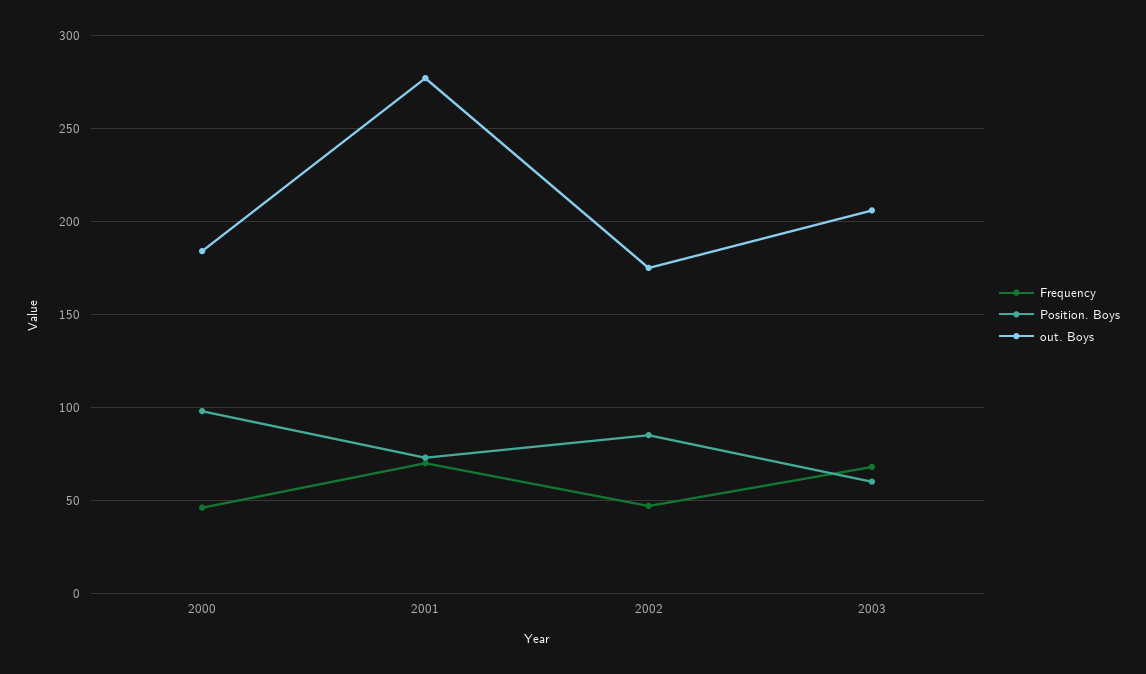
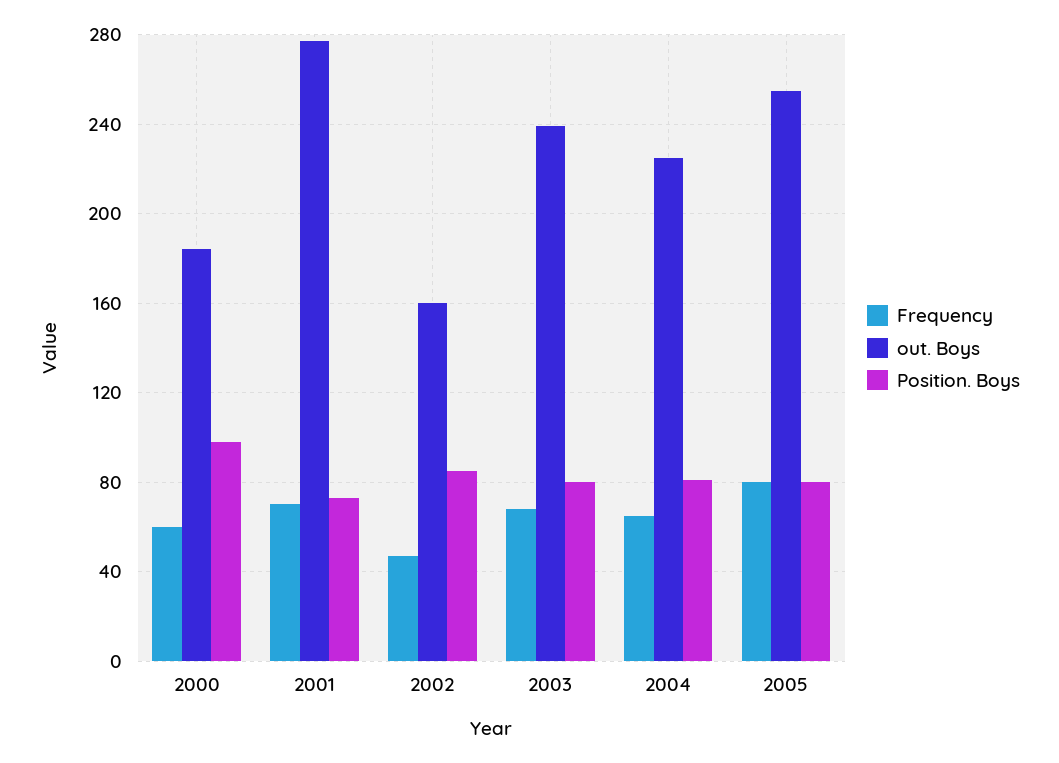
Frequency, 2000: 45 -> 60
out. Boys, 2002: 175 -> 160
Position. Boys, 2003: 60 -> 80
out. Boys, 2003: 205 -> 240
Frequency, 2004: none -> 65
out. Boys, 2004: none -> 225
Position. Boys, 2004: none -> 80
Frequency, 2005: none -> 80
out. Boys, 2005: none -> 255
Position. Boys, 2005: none -> 80

